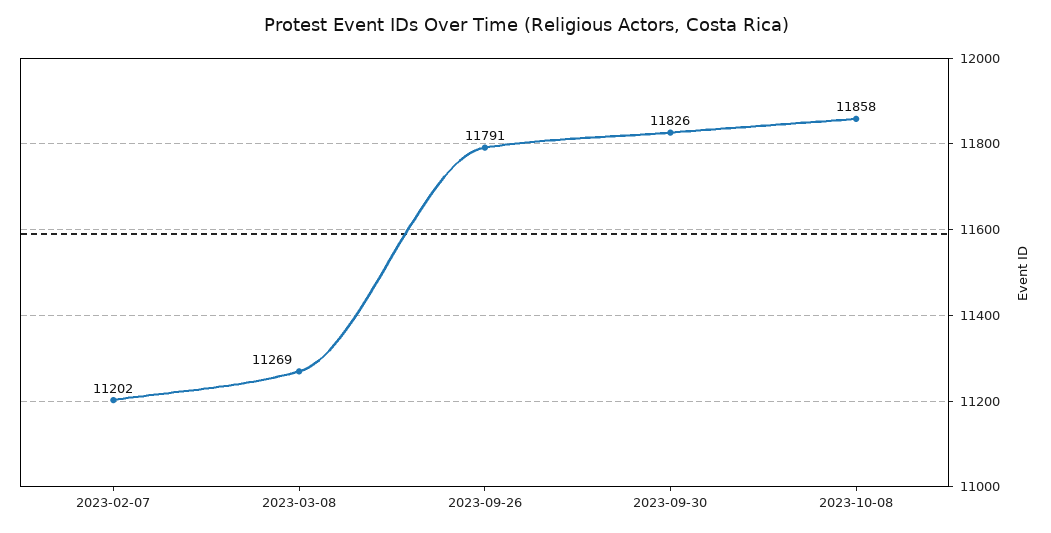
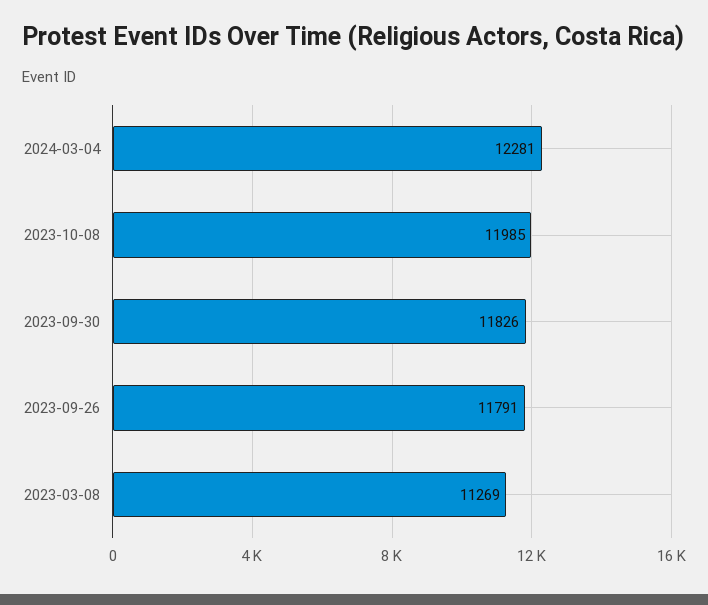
2023-02-07: 11202 -> none
2023-10-08: 11858 -> 11985
2024-03-04: none -> 12281

